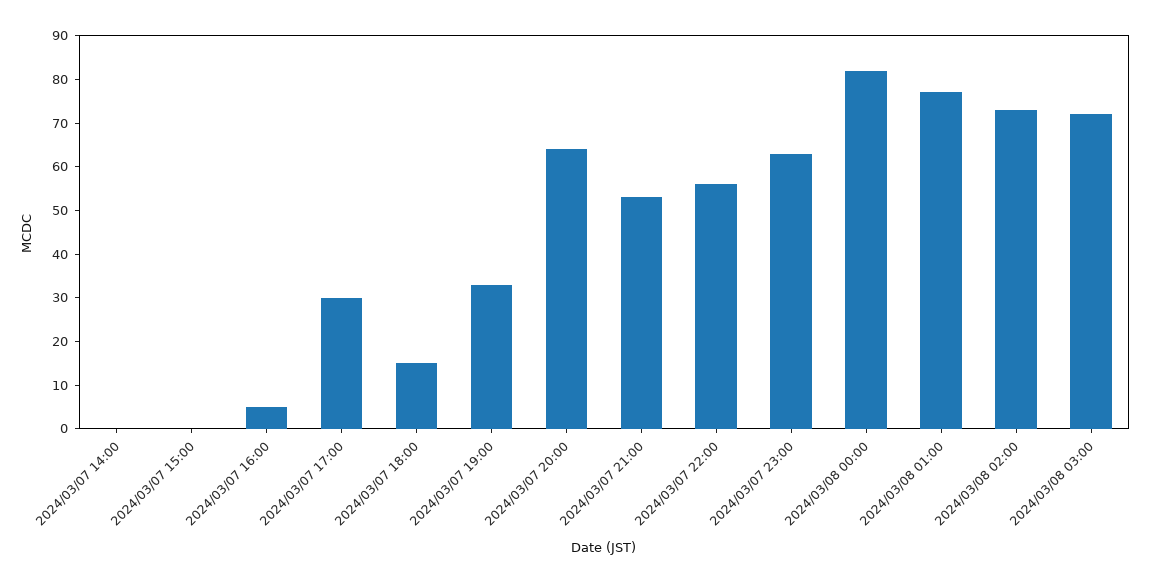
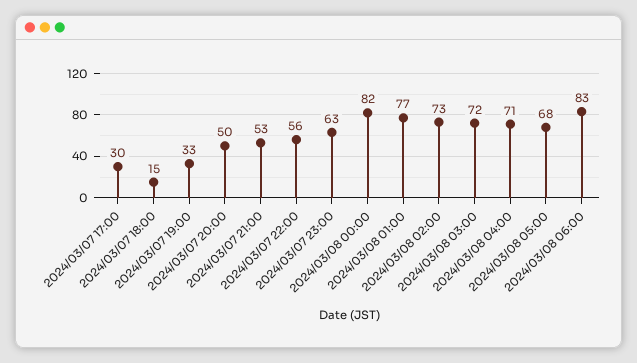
2024/03/07 14:00: 0 -> none
2024/03/07 15:00: 0 -> none
2024/03/07 16:00: 5 -> none
2024/03/07 20:00: 65 -> 50
2024/03/08 04:00: none -> 71
2024/03/08 05:00: none -> 68
2024/03/08 06:00: none -> 83

